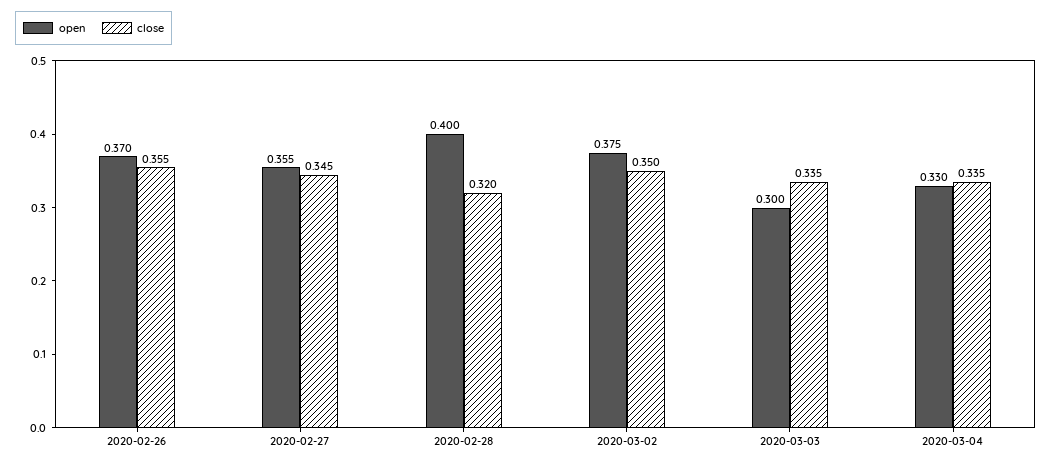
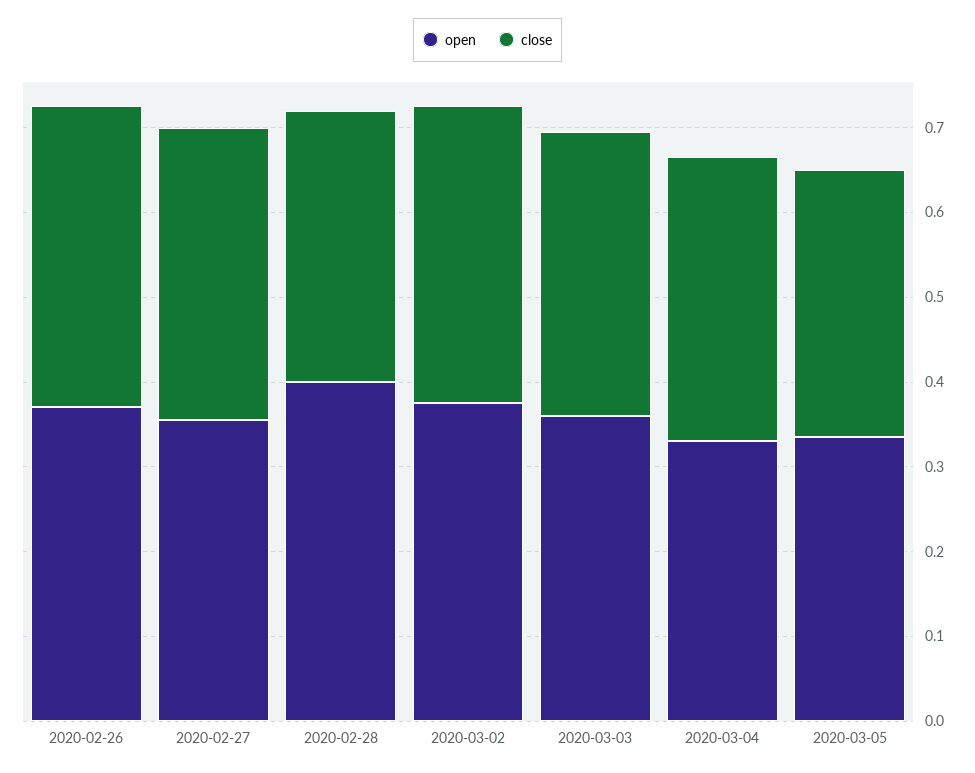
open, 2020-03-03: 0.3 -> 0.36
open, 2020-03-05: none -> 0.34
close, 2020-03-05: none -> 0.32

